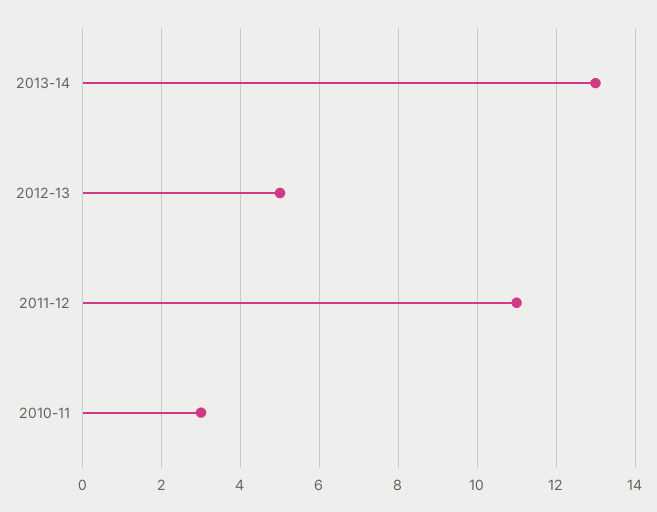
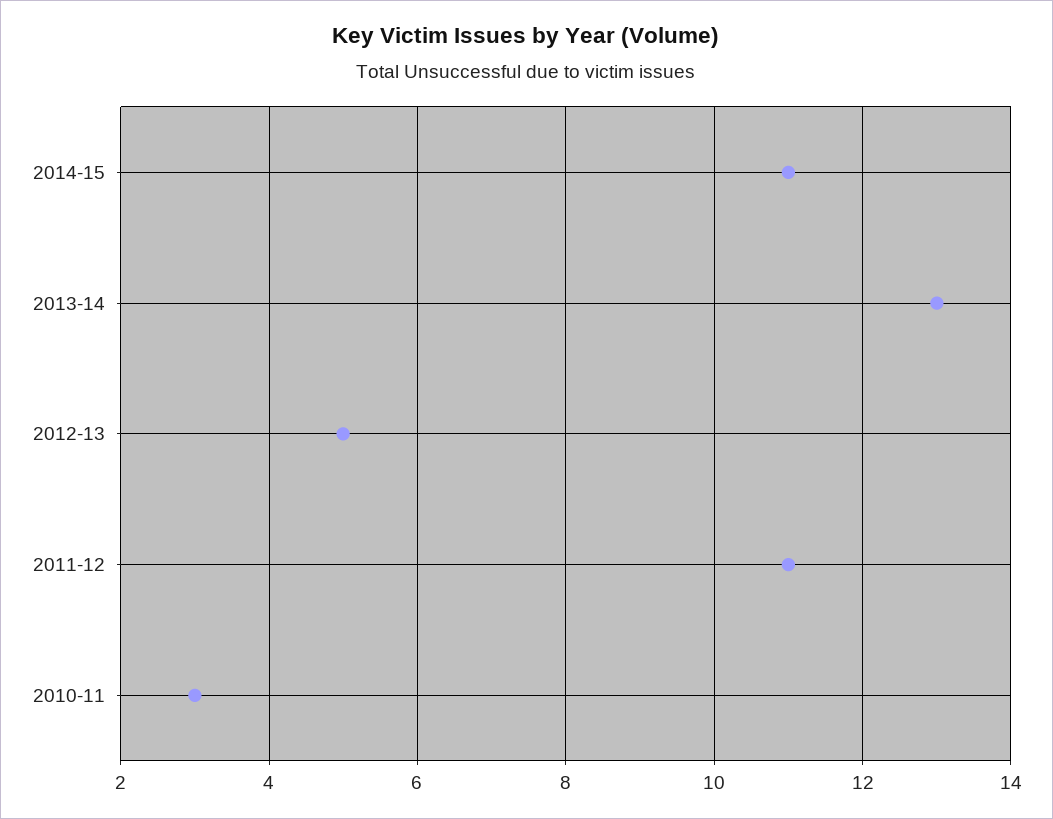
2014-15: none -> 11

